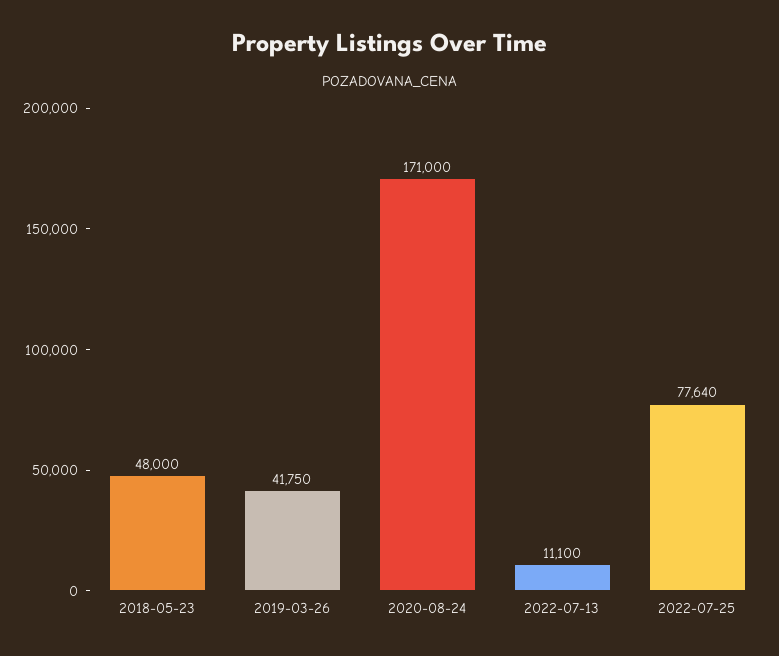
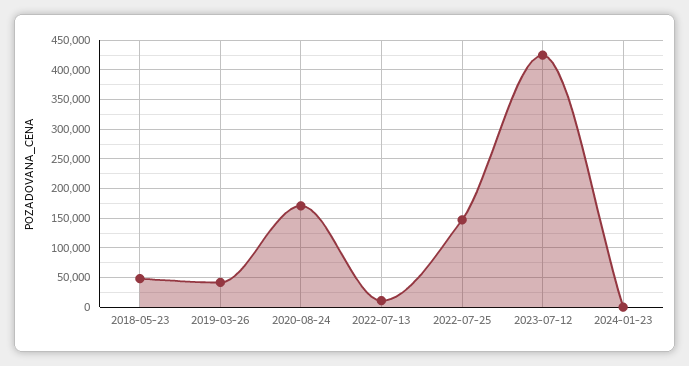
2022-07-25: 77640 -> 150000
2023-07-12: none -> 425000
2024-01-23: none -> 0

